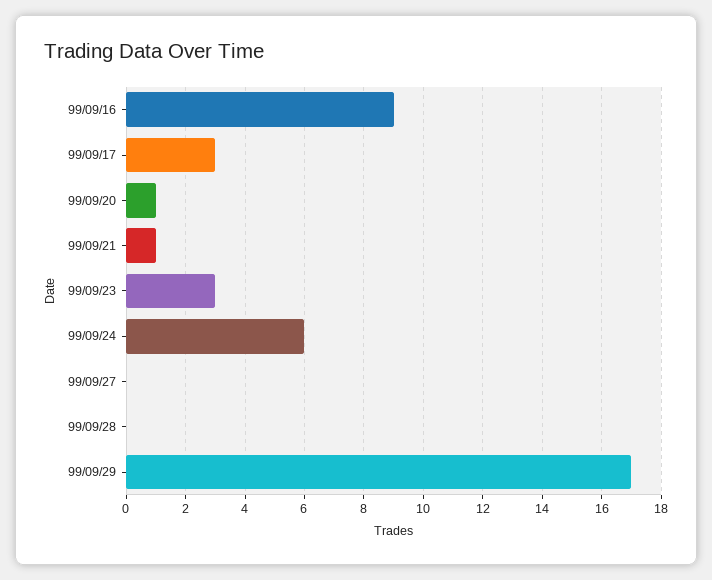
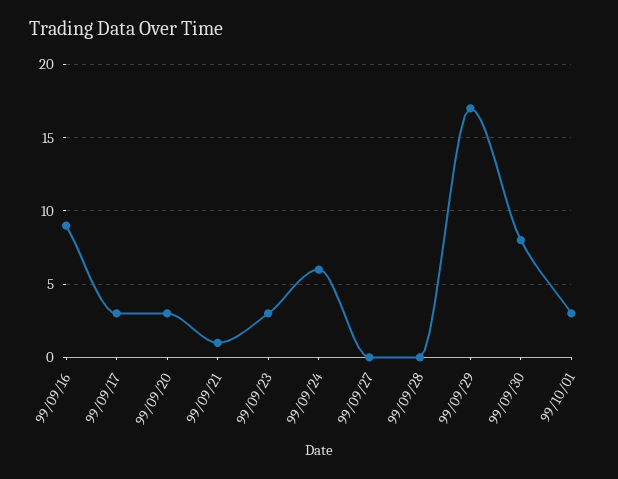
99/09/20: 1 -> 3
99/09/30: none -> 8
99/10/01: none -> 3

